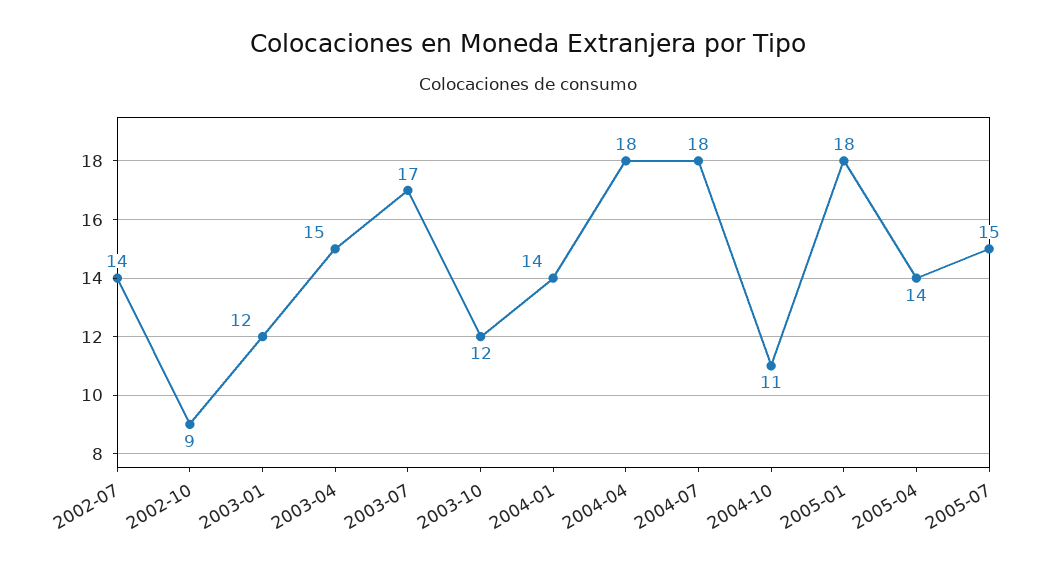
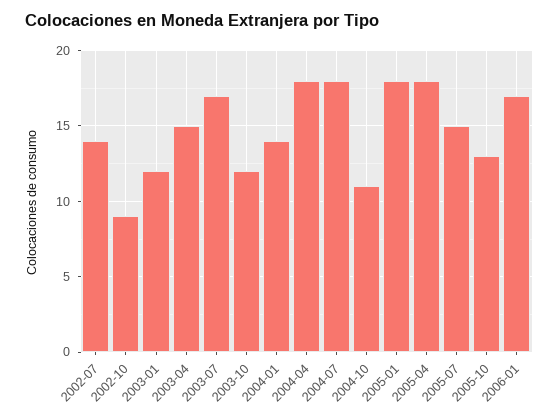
2005-04: 14 -> 18
2005-10: none -> 13
2006-01: none -> 17

